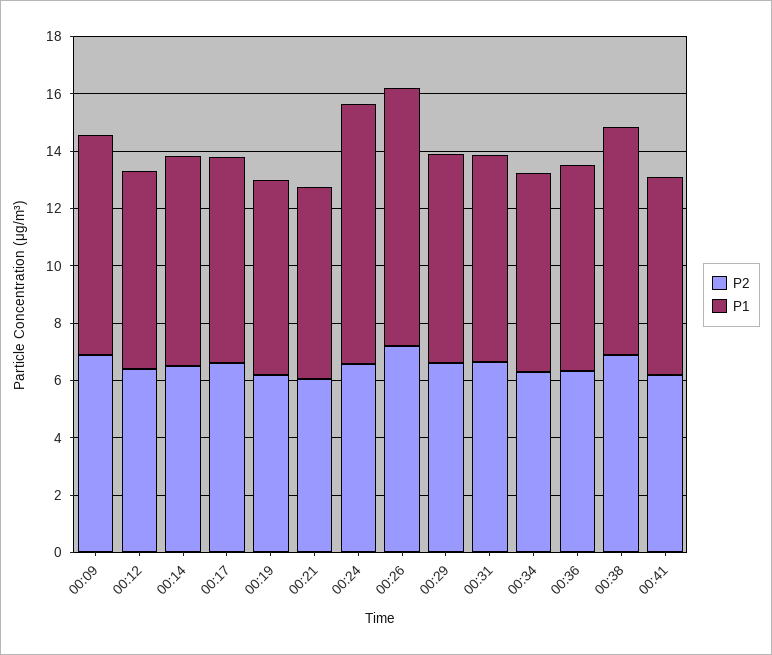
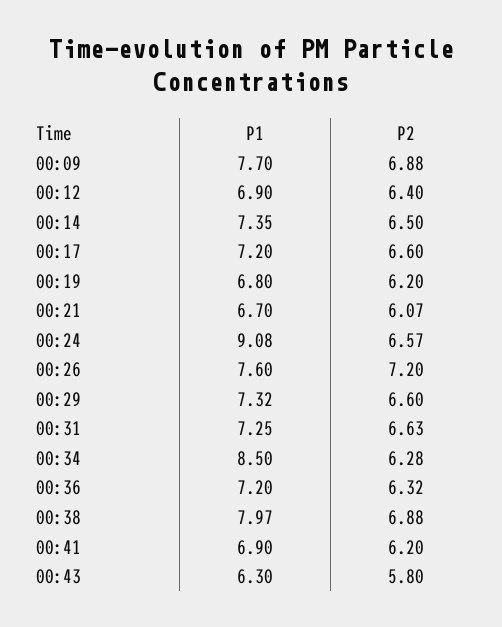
P1, 00:26: 9 -> 7.6
P1, 00:34: 7 -> 8.5
P1, 00:43: none -> 6.3
P2, 00:43: none -> 5.8

